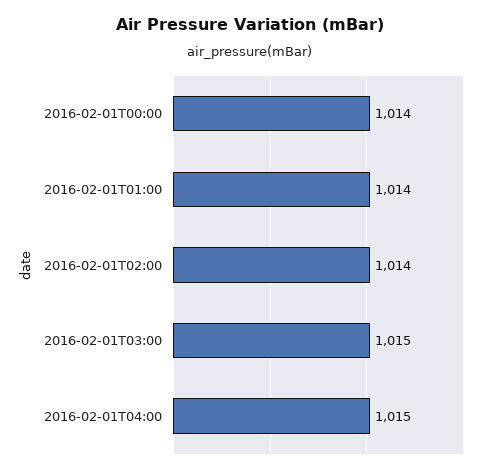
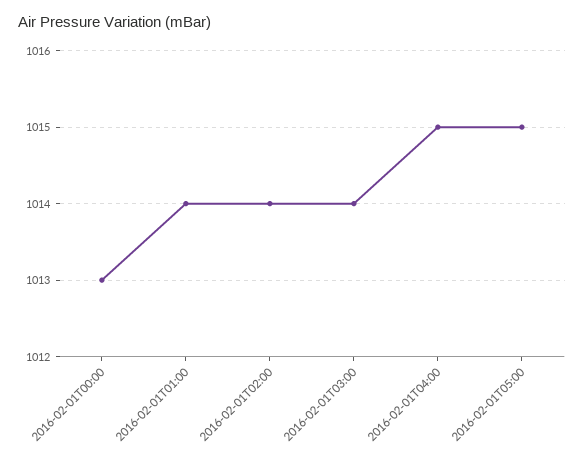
2016-02-01T00:00: 1014 -> 1013
2016-02-01T03:00: 1015 -> 1014
2016-02-01T05:00: none -> 1015

